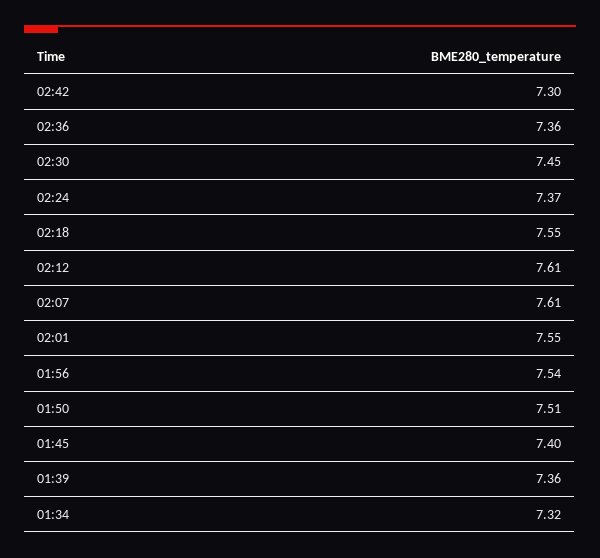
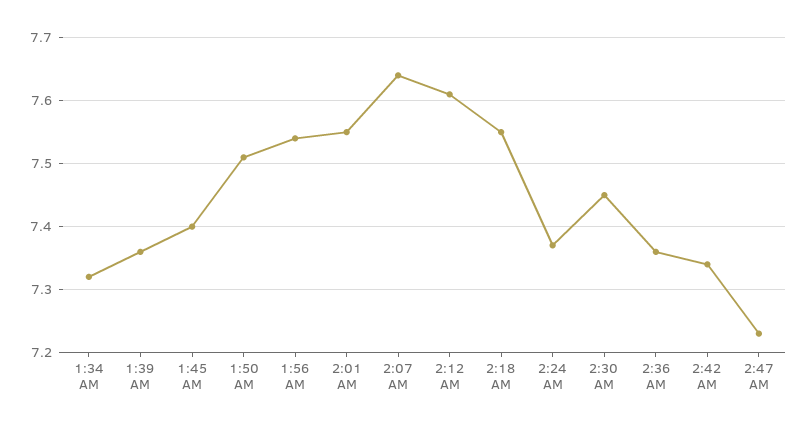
02:42: 7.3 -> 7.34
02:07: 7.61 -> 7.64
2:47 AM: none -> 7.23

